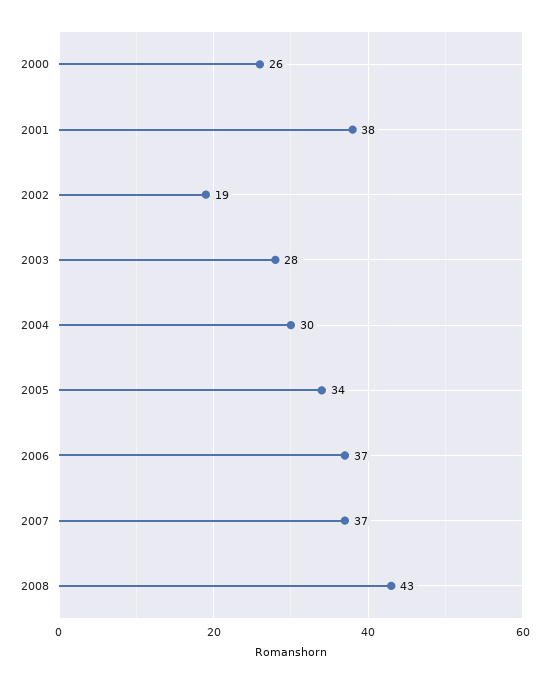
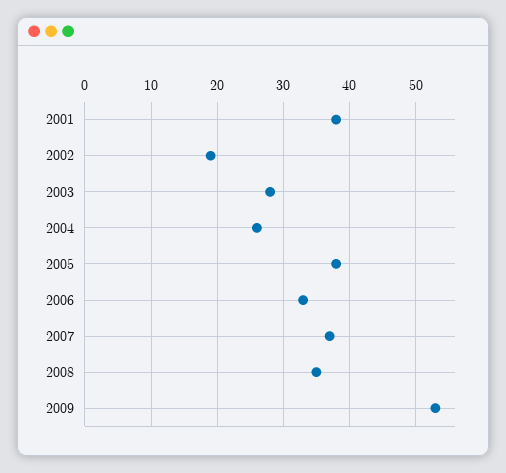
2000: 26 -> none
2004: 30 -> 26
2005: 34 -> 38
2006: 37 -> 33
2008: 43 -> 35
2009: none -> 53

